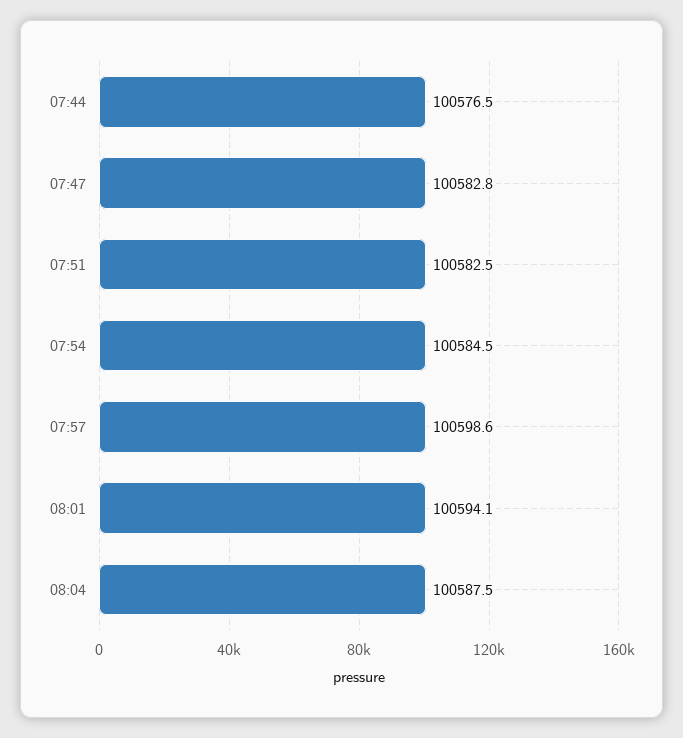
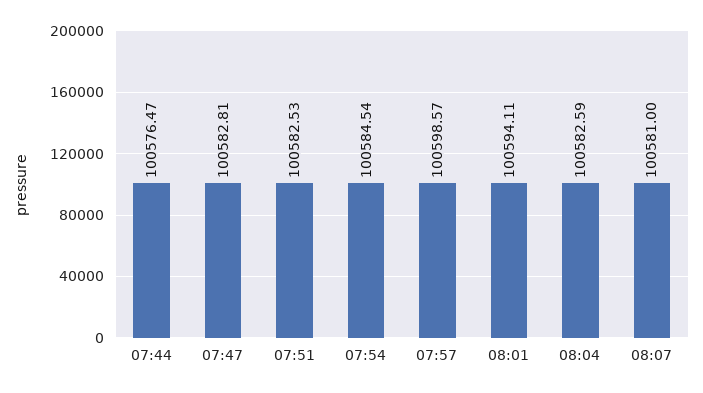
08:04: 100587.5 -> 100582.59
08:07: none -> 100581

